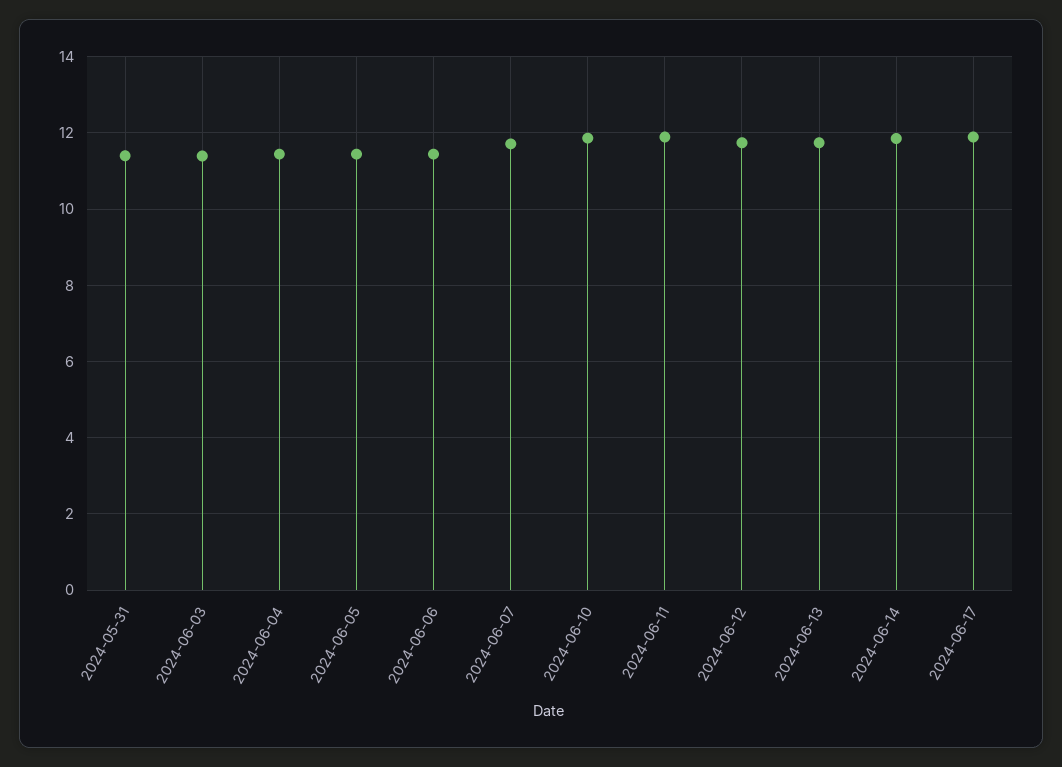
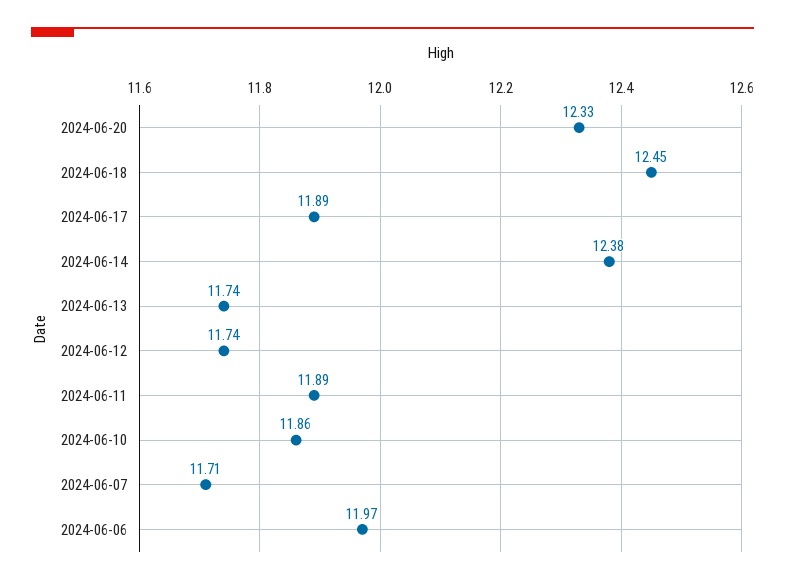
2024-05-31: 11.4 -> none
2024-06-03: 11.4 -> none
2024-06-04: 11.4 -> none
2024-06-05: 11.4 -> none
2024-06-06: 11.4 -> 11.97
2024-06-14: 11.8 -> 12.38
2024-06-20: none -> 12.33
2024-06-18: none -> 12.45

